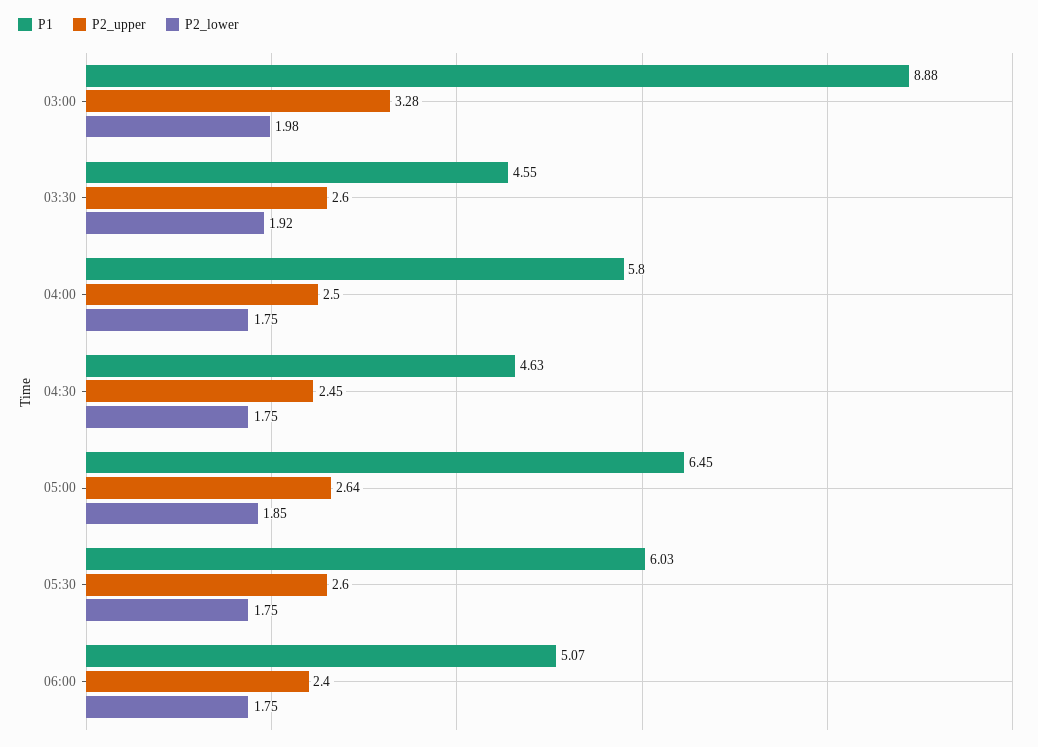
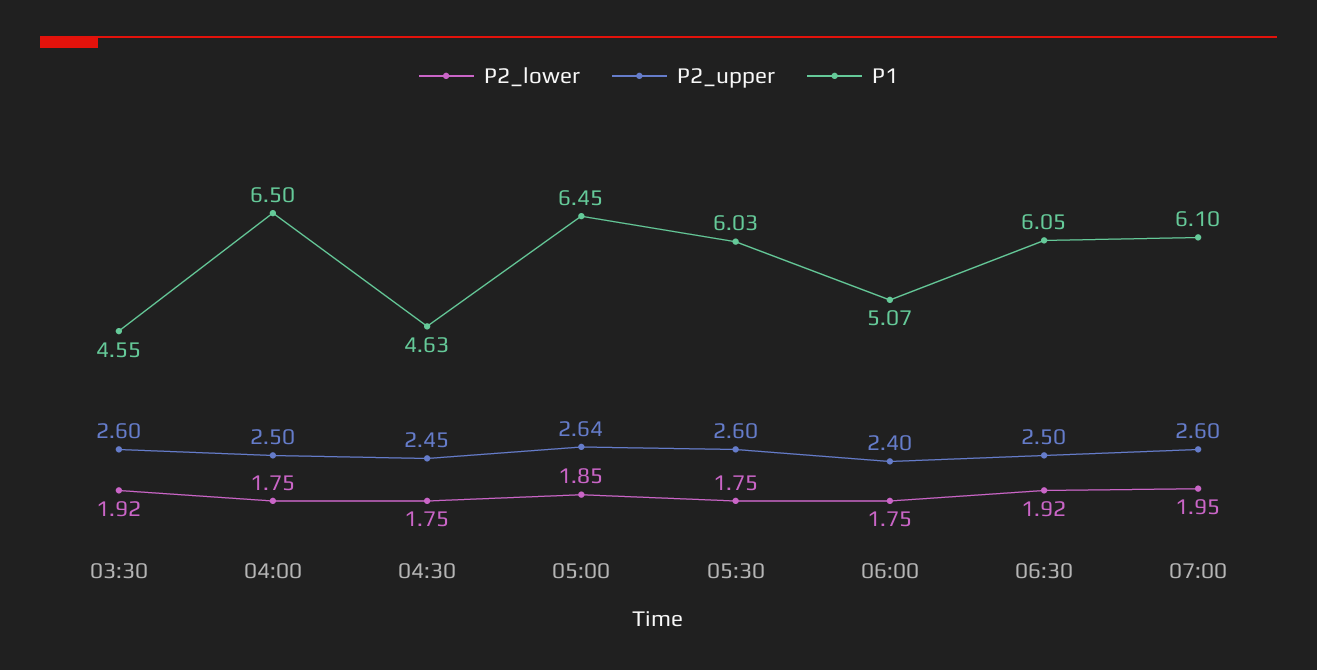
P1, 03:00: 8.88 -> none
P2_upper, 03:00: 3.28 -> none
P2_lower, 03:00: 1.98 -> none
P1, 04:00: 5.8 -> 6.5
P2_lower, 06:30: none -> 1.92
P2_upper, 06:30: none -> 2.5
P1, 06:30: none -> 6.05
P2_lower, 07:00: none -> 1.95
P2_upper, 07:00: none -> 2.6
P1, 07:00: none -> 6.1

